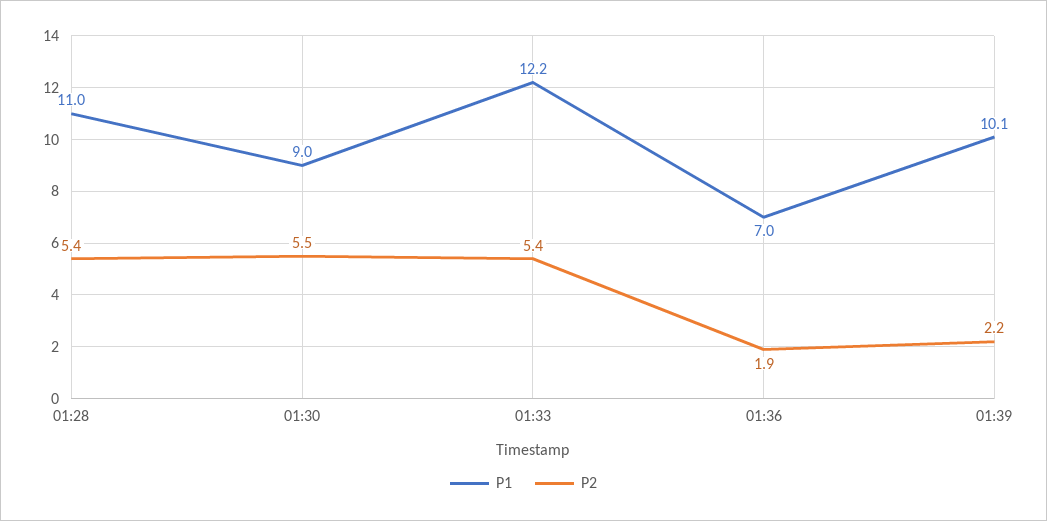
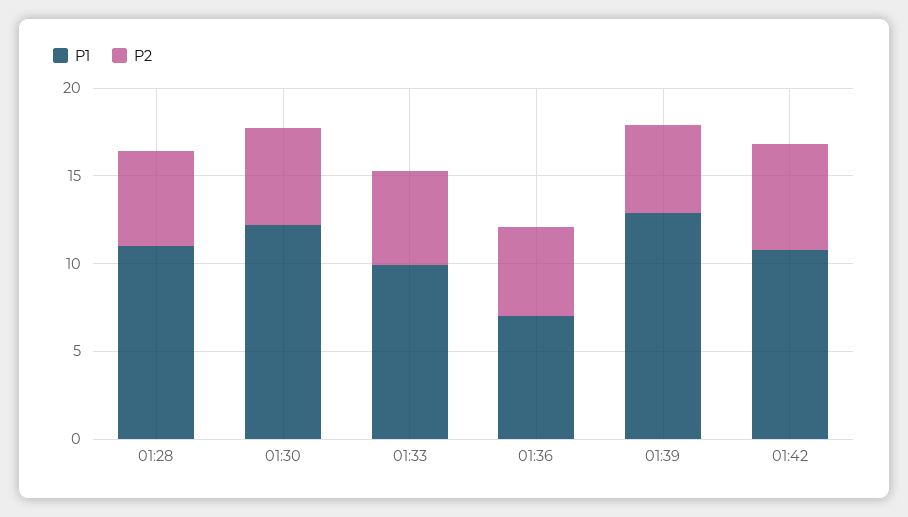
P1, 01:30: 9 -> 12
P1, 01:33: 12.2 -> 10
P2, 01:36: 1.9 -> 5
P1, 01:39: 10.1 -> 13
P2, 01:39: 2.2 -> 5
P1, 01:42: none -> 11
P2, 01:42: none -> 6

